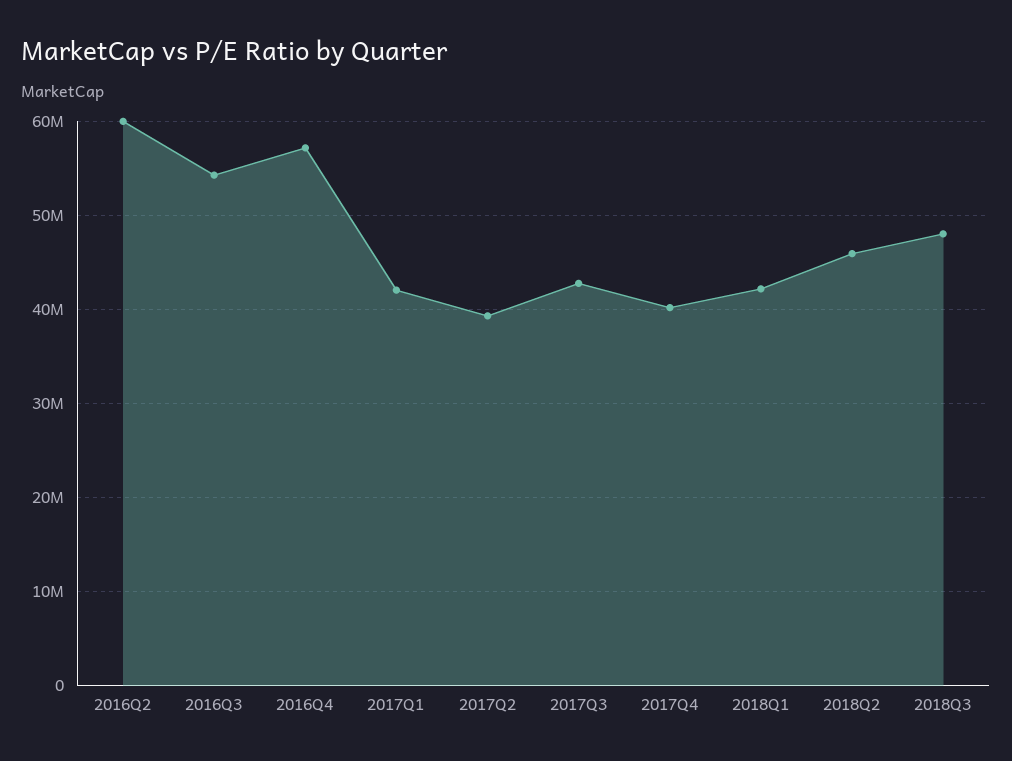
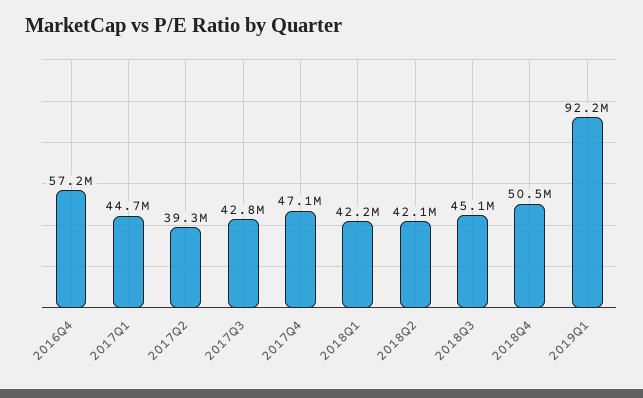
2016Q2: 60000000 -> none
2016Q3: 54000000 -> none
2017Q1: 42000000 -> 44700000
2017Q4: 40000000 -> 47100000
2018Q2: 46000000 -> 42100000
2018Q3: 48000000 -> 45100000
2018Q4: none -> 50500000
2019Q1: none -> 92200000

